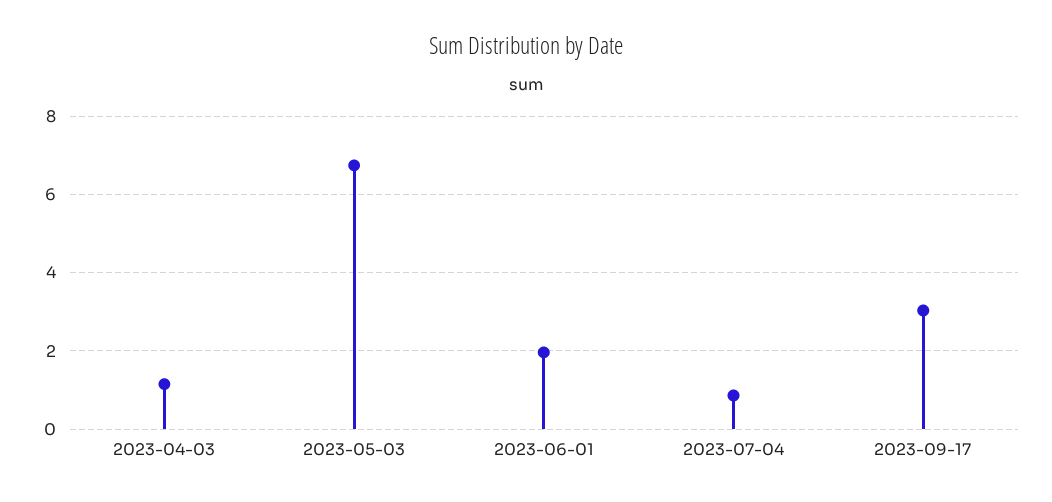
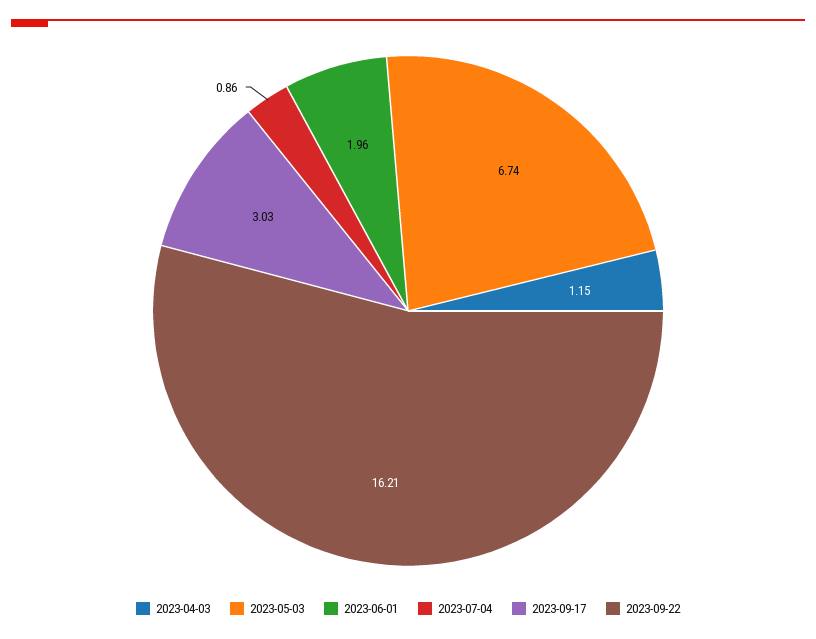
2023-09-22: none -> 16.21

